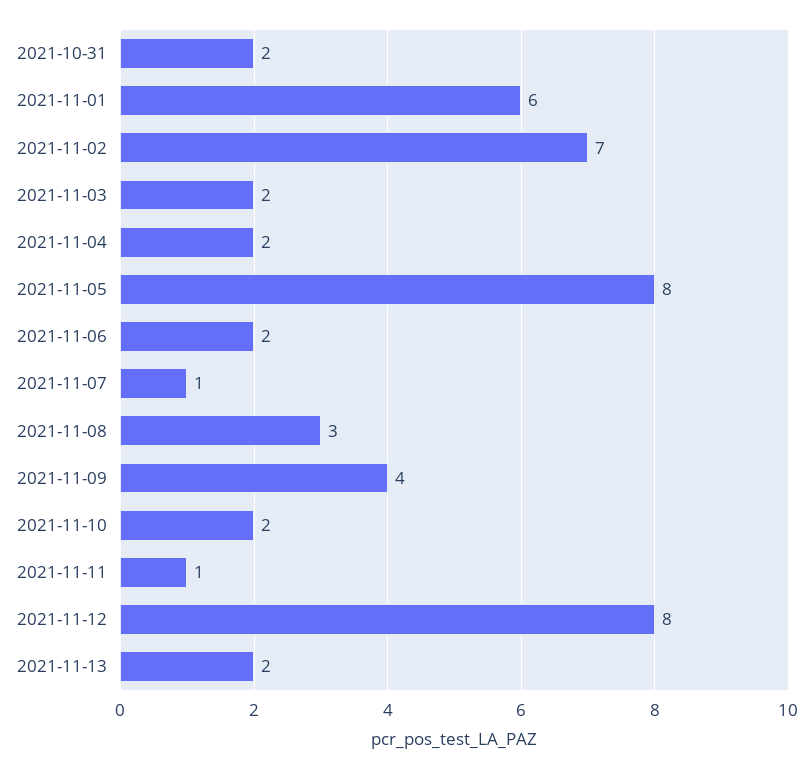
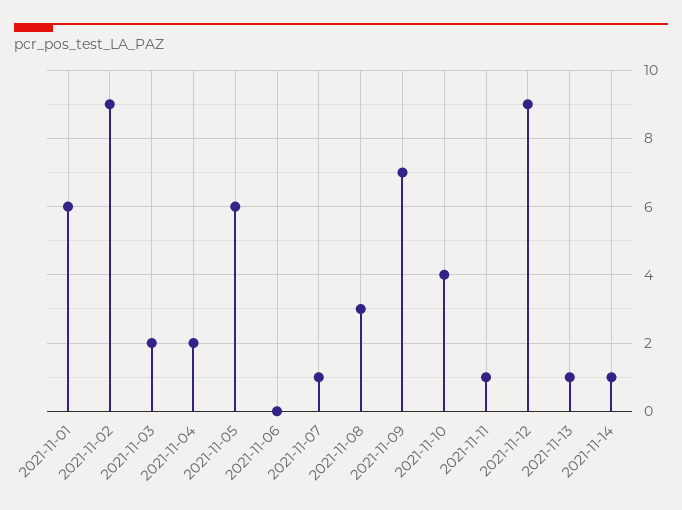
2021-10-31: 2 -> none
2021-11-02: 7 -> 9
2021-11-05: 8 -> 6
2021-11-06: 2 -> 0
2021-11-09: 4 -> 7
2021-11-10: 2 -> 4
2021-11-12: 8 -> 9
2021-11-13: 2 -> 1
2021-11-14: none -> 1

